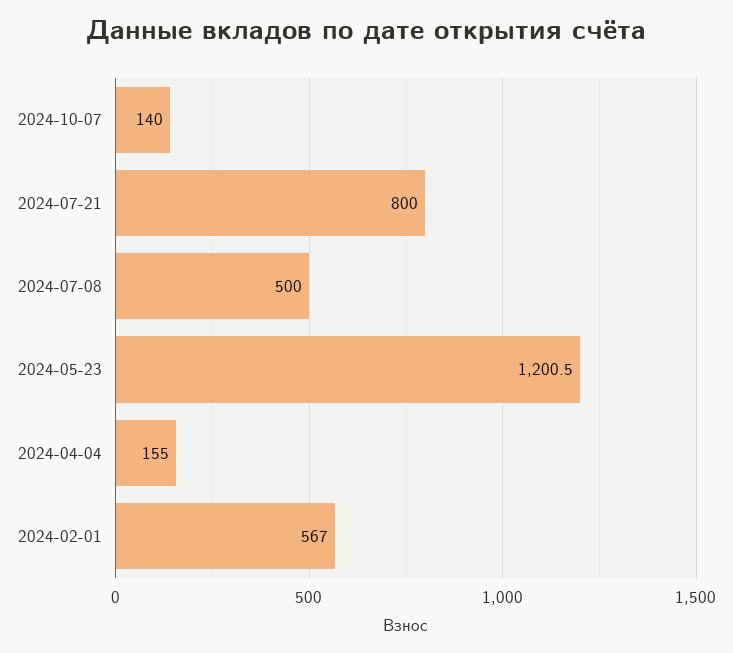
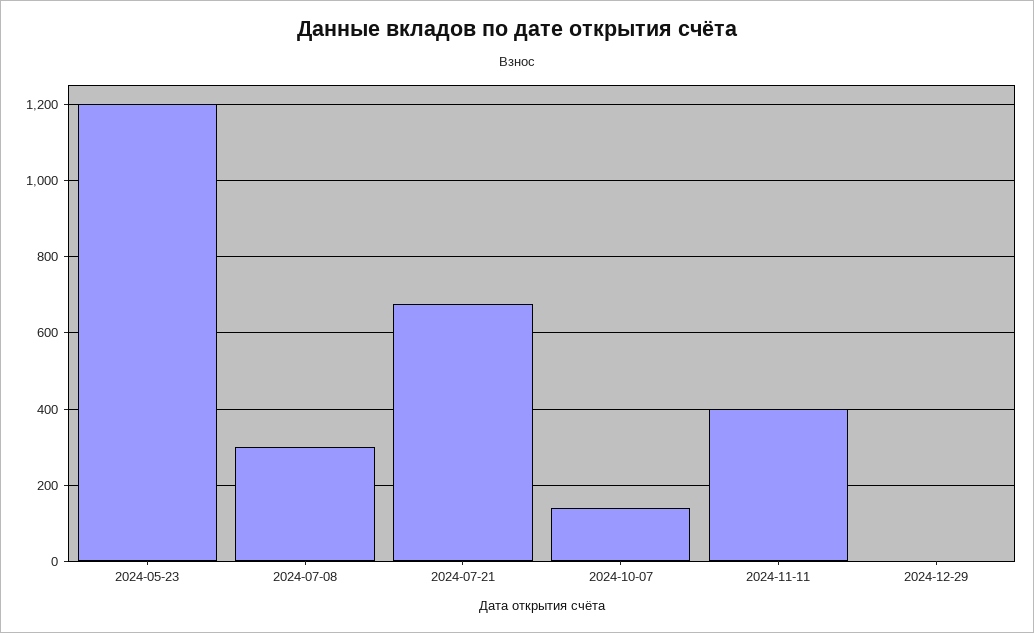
2024-07-21: 800 -> 680
2024-07-08: 500 -> 300
2024-04-04: 155 -> none
2024-02-01: 567 -> none
2024-11-11: none -> 400
2024-12-29: none -> 0

